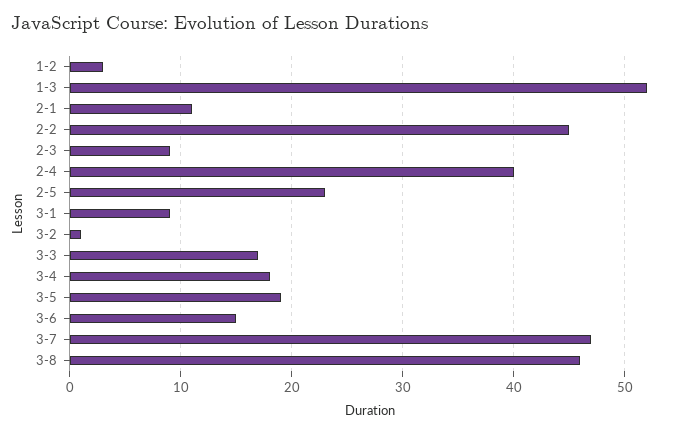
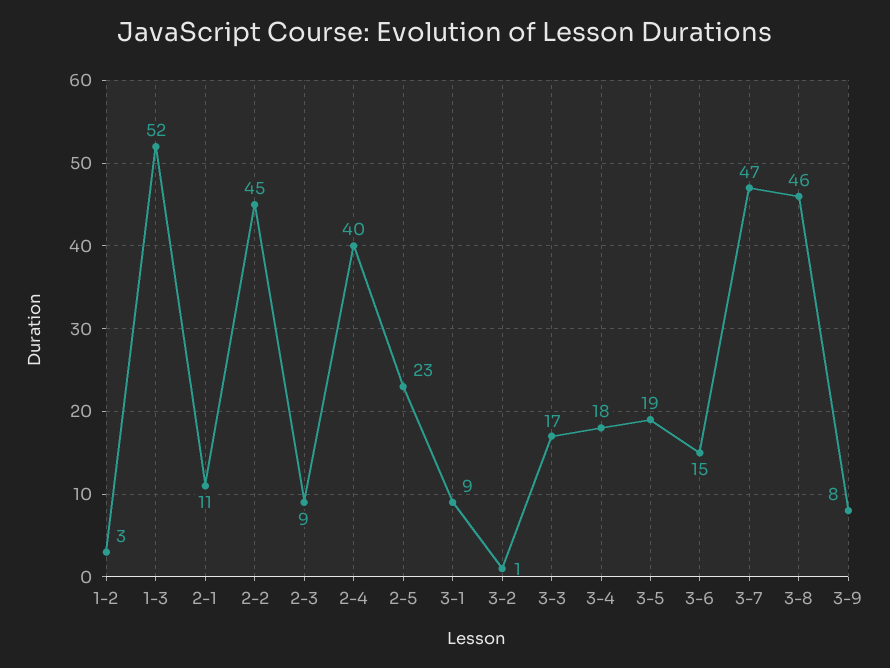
3-9: none -> 8

